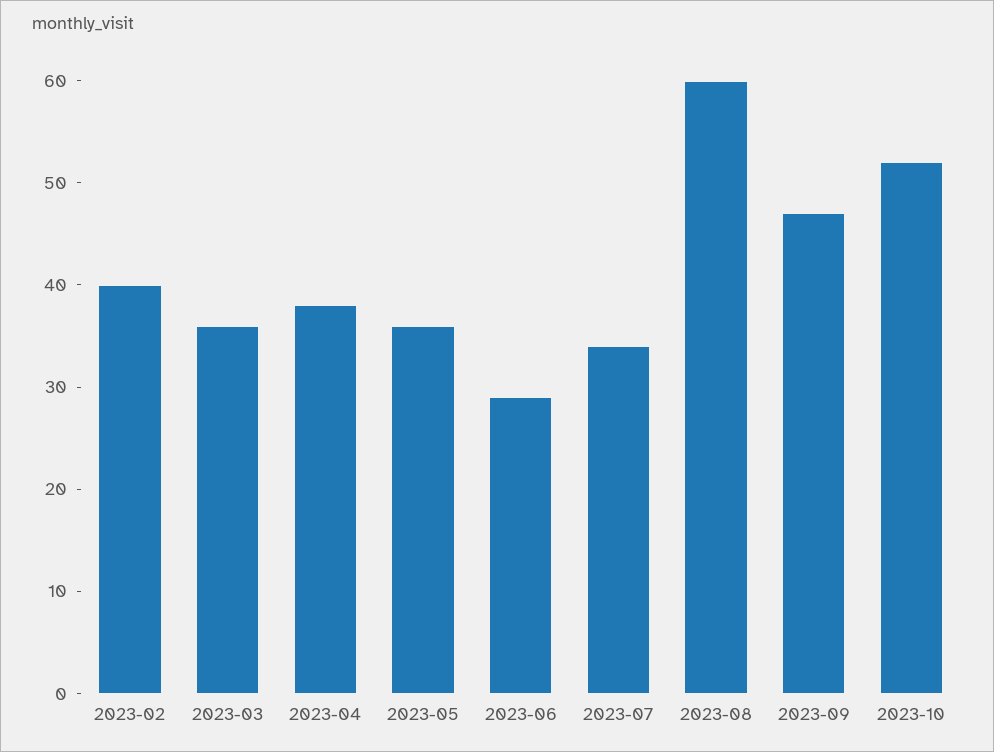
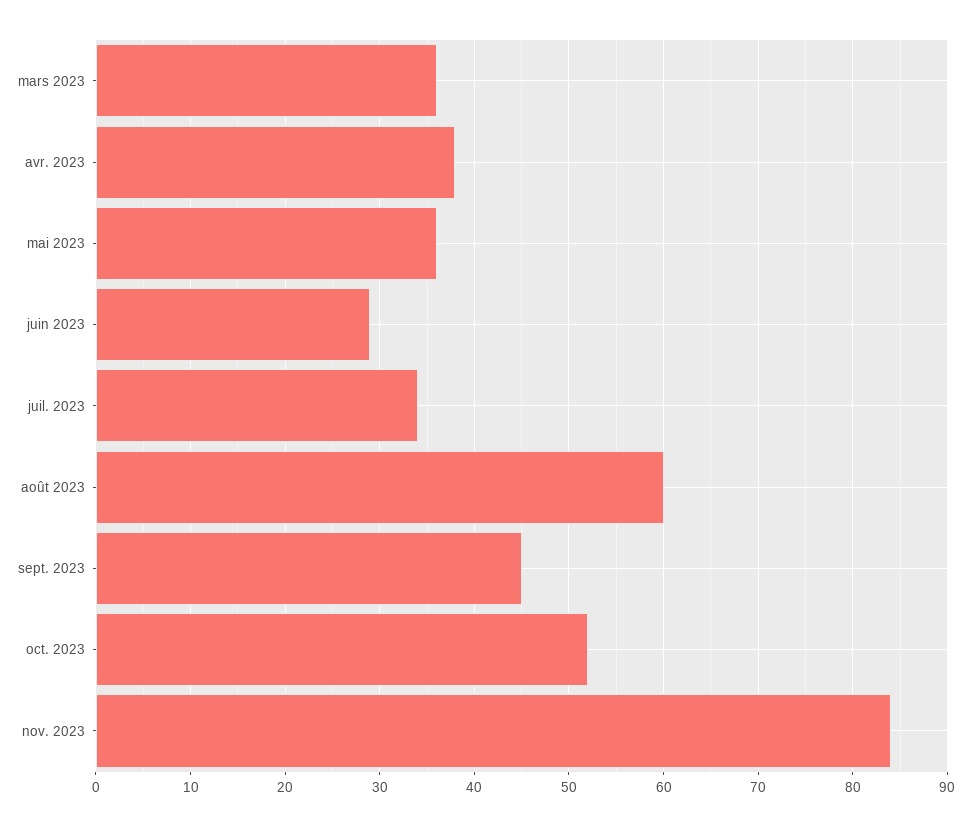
2023-02: 40 -> none
2023-09: 47 -> 45
nov. 2023: none -> 84

